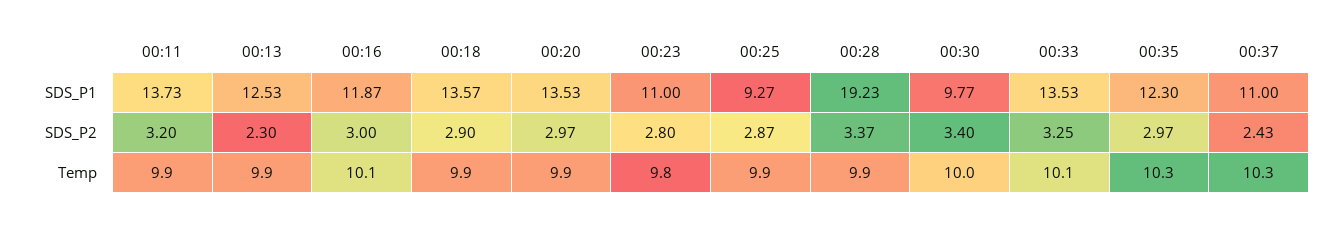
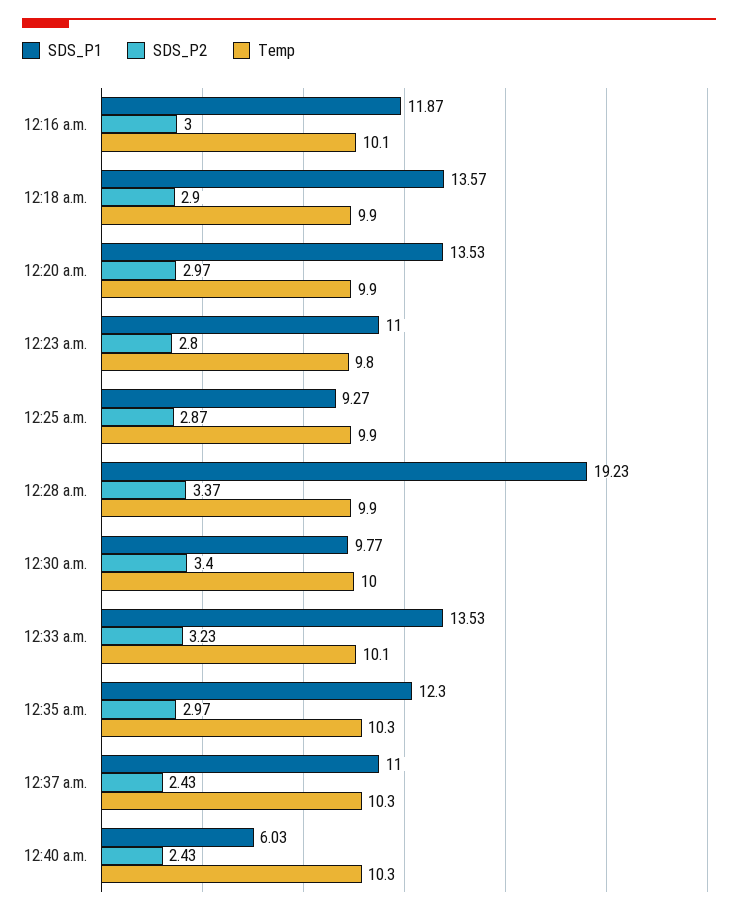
SDS_P1, 00:11: 13.73 -> none
SDS_P1, 00:13: 12.53 -> none
SDS_P2, 00:11: 3.2 -> none
SDS_P2, 00:13: 2.3 -> none
SDS_P2, 00:33: 3.25 -> 3.23
Temp, 00:11: 9.9 -> none
Temp, 00:13: 9.9 -> none
SDS_P1, 12:40 a.m.: none -> 6.03
SDS_P2, 12:40 a.m.: none -> 2.43
Temp, 12:40 a.m.: none -> 10.3

